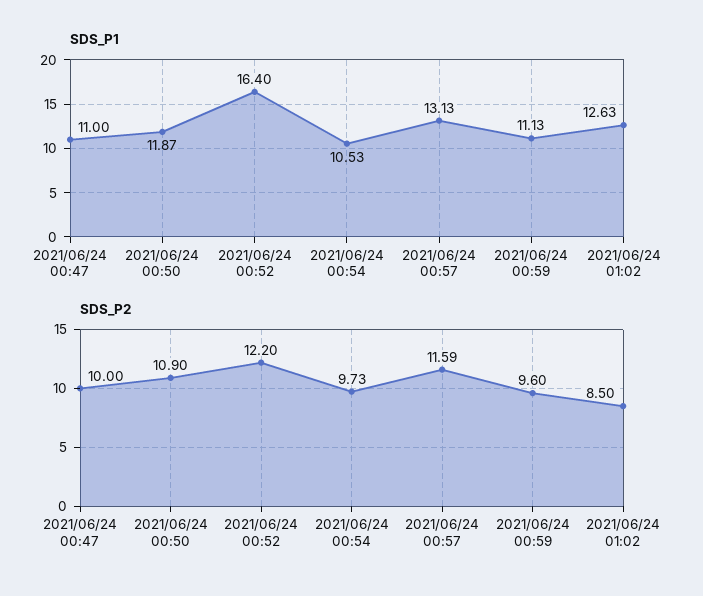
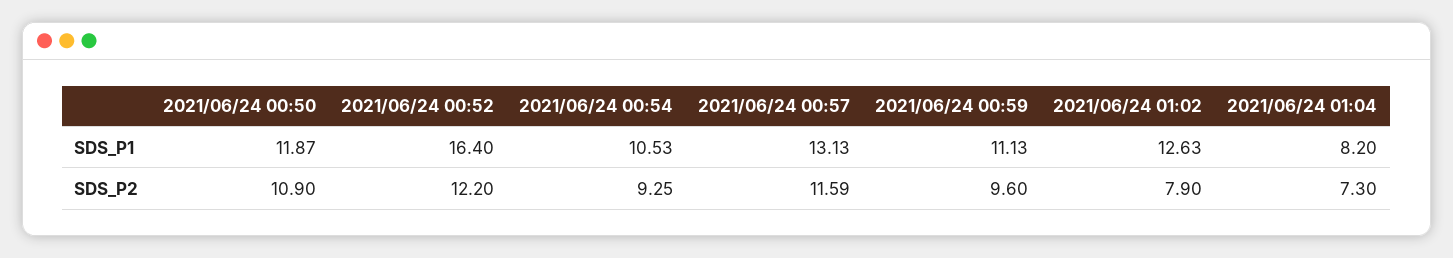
SDS_P1, 2021/06/24 00:47: 11 -> none
SDS_P2, 2021/06/24 00:47: 10 -> none
SDS_P2, 2021/06/24 00:54: 9.73 -> 9.25
SDS_P2, 2021/06/24 01:02: 8.5 -> 7.9
SDS_P1, 2021/06/24 01:04: none -> 8.2
SDS_P2, 2021/06/24 01:04: none -> 7.3

